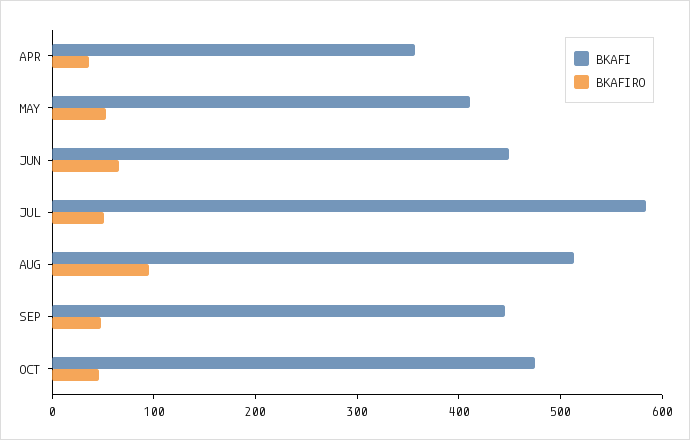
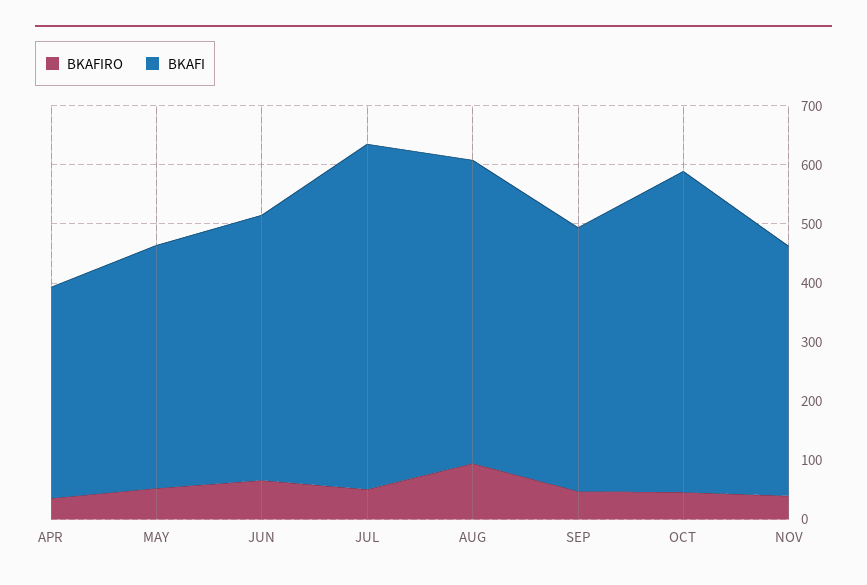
BKAFI, OCT: 480 -> 540
BKAFIRO, NOV: none -> 40
BKAFI, NOV: none -> 420

